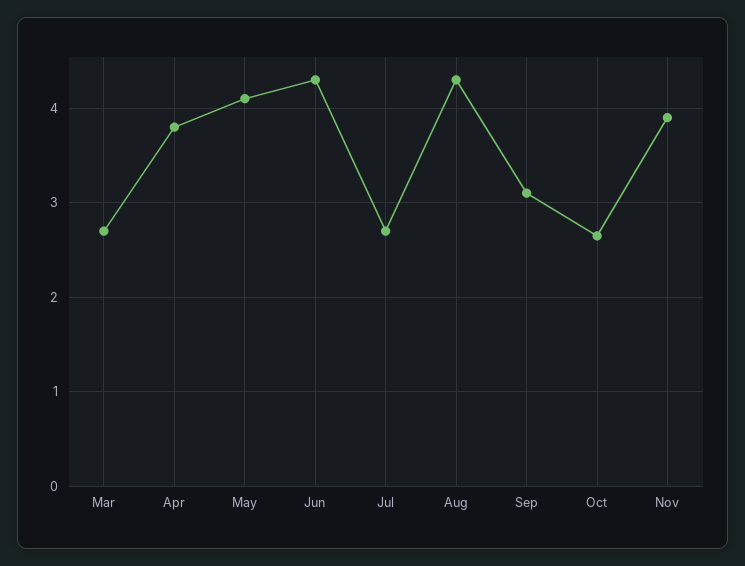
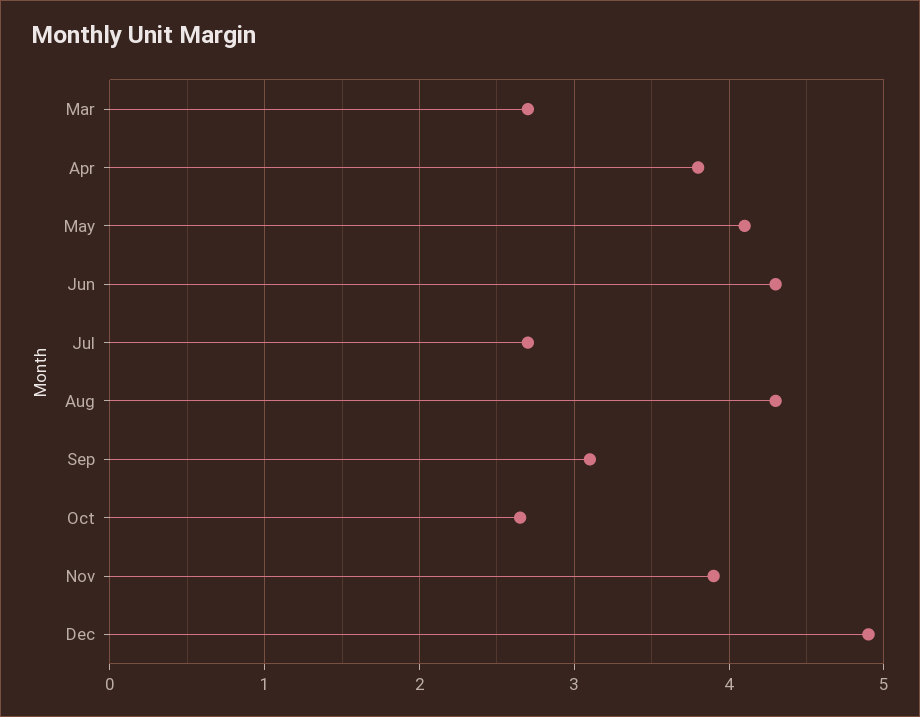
Dec: none -> 4.9

